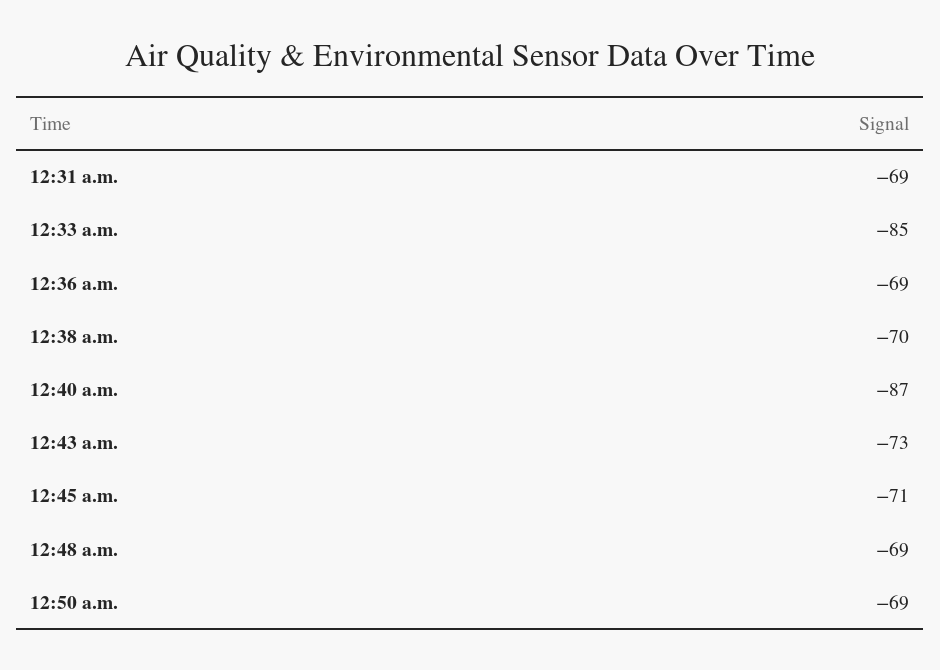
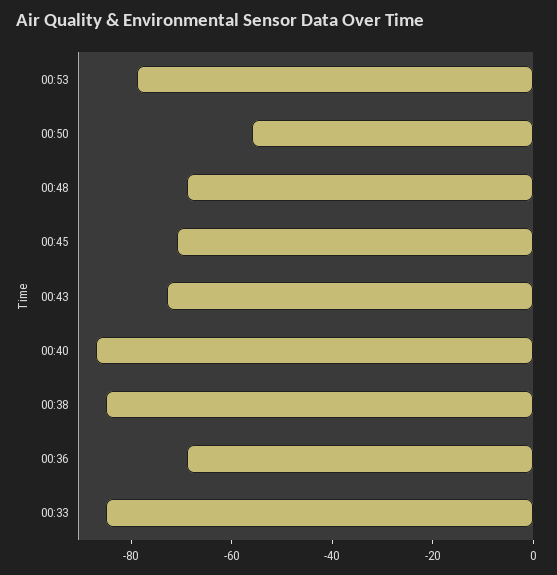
12:31 a.m.: -69 -> none
12:38 a.m.: -70 -> -85
12:50 a.m.: -69 -> -55
00:53: none -> -80

